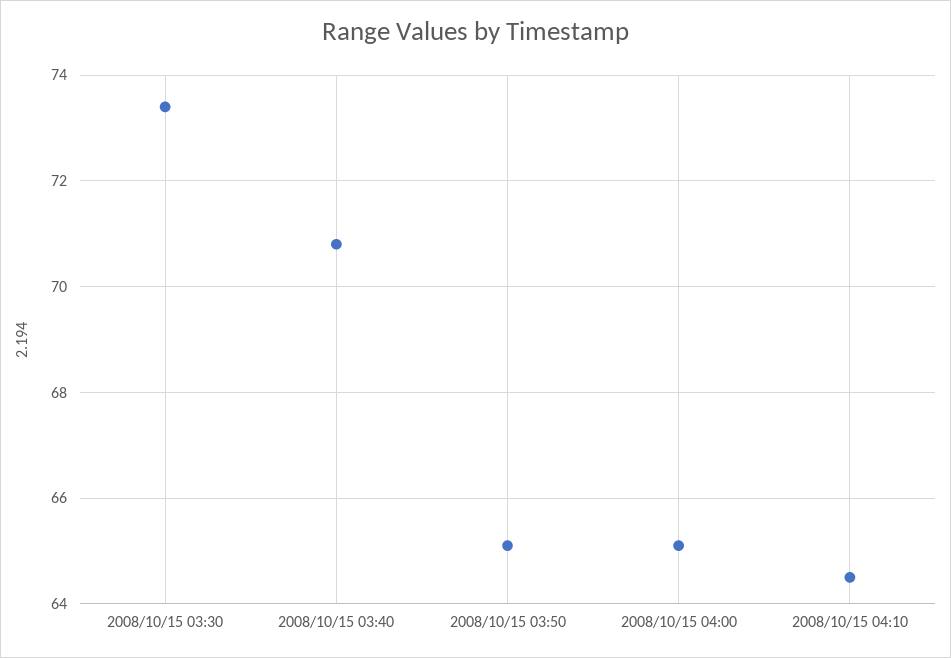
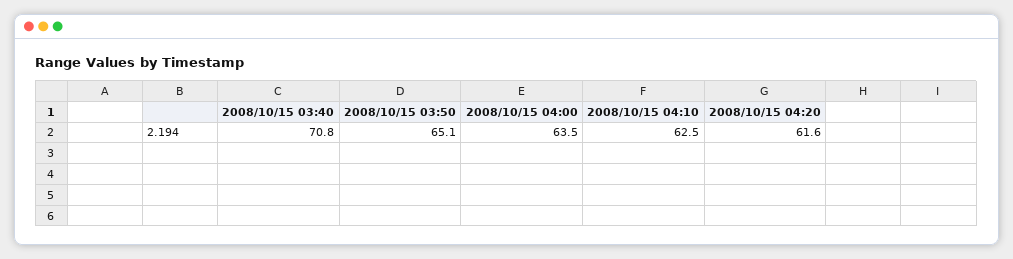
2008/10/15 03:30: 73.5 -> none
2008/10/15 04:00: 65 -> 63.5
2008/10/15 04:10: 64.5 -> 62.5
2008/10/15 04:20: none -> 61.6

